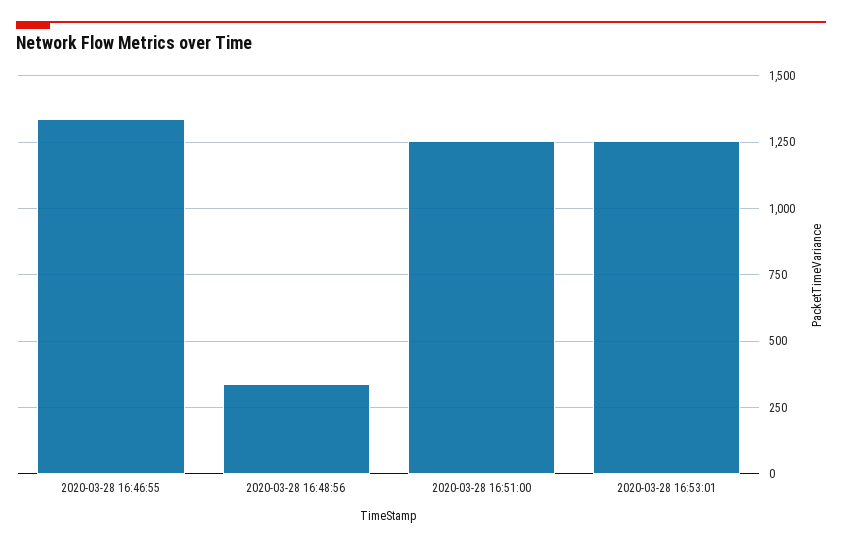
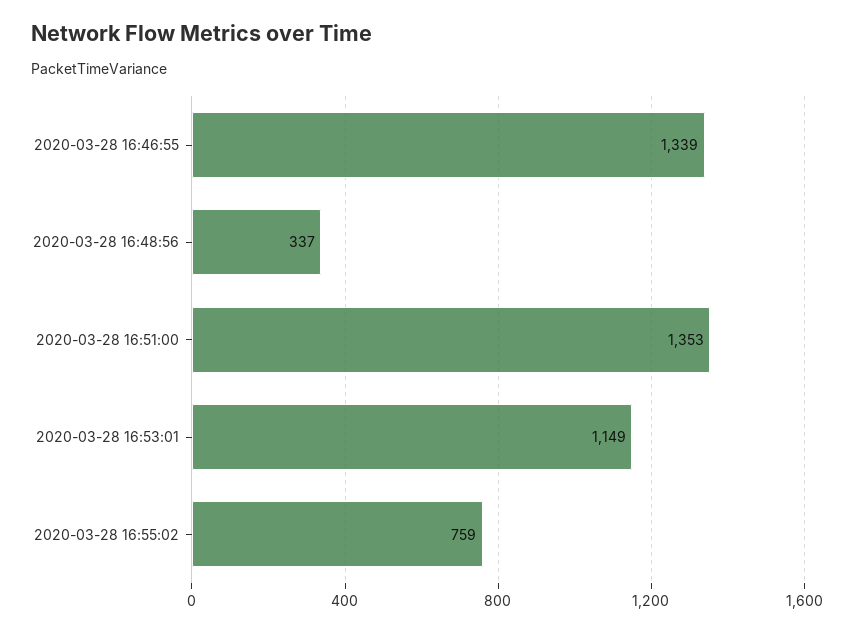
2020-03-28 16:51:00: 1250 -> 1353
2020-03-28 16:53:01: 1250 -> 1149
2020-03-28 16:55:02: none -> 759

